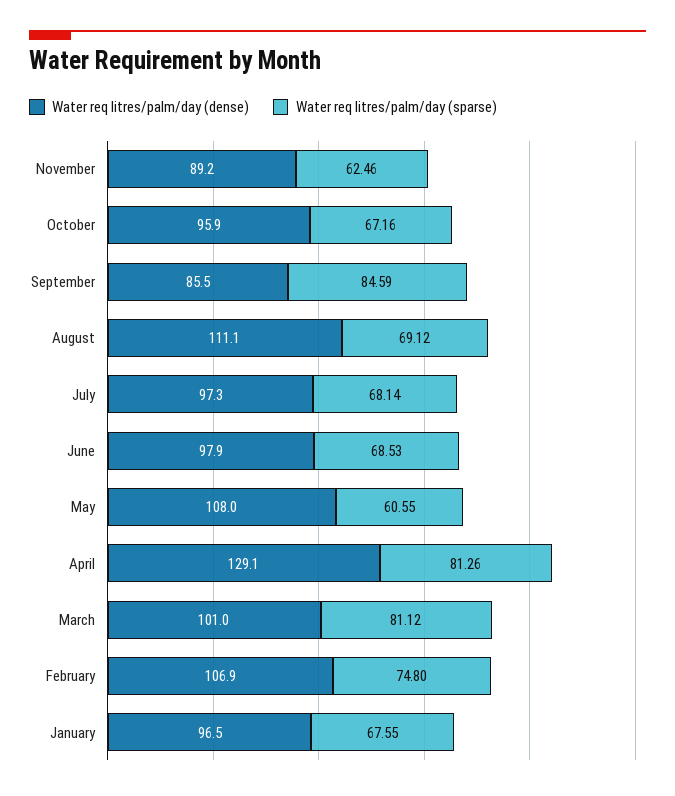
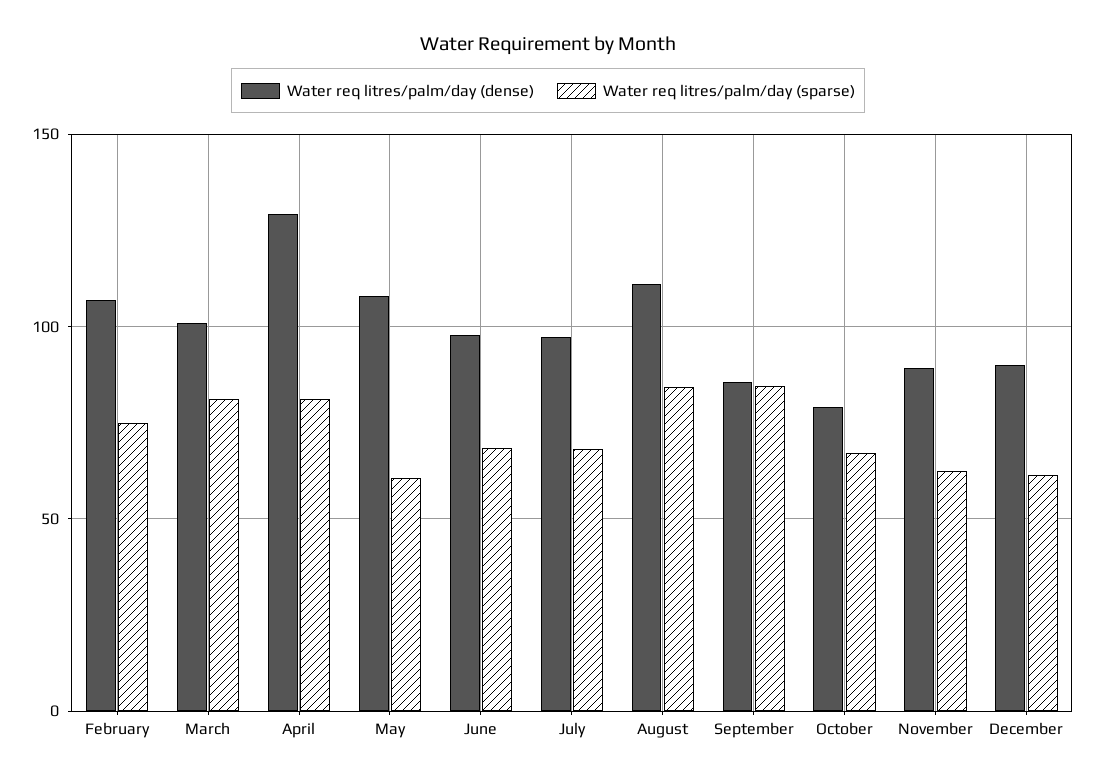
Water req litres/palm/day (dense), October: 95.9 -> 80
Water req litres/palm/day (sparse), August: 69.12 -> 85
Water req litres/palm/day (dense), January: 96.5 -> none
Water req litres/palm/day (sparse), January: 67.55 -> none
Water req litres/palm/day (dense), December: none -> 90
Water req litres/palm/day (sparse), December: none -> 60

